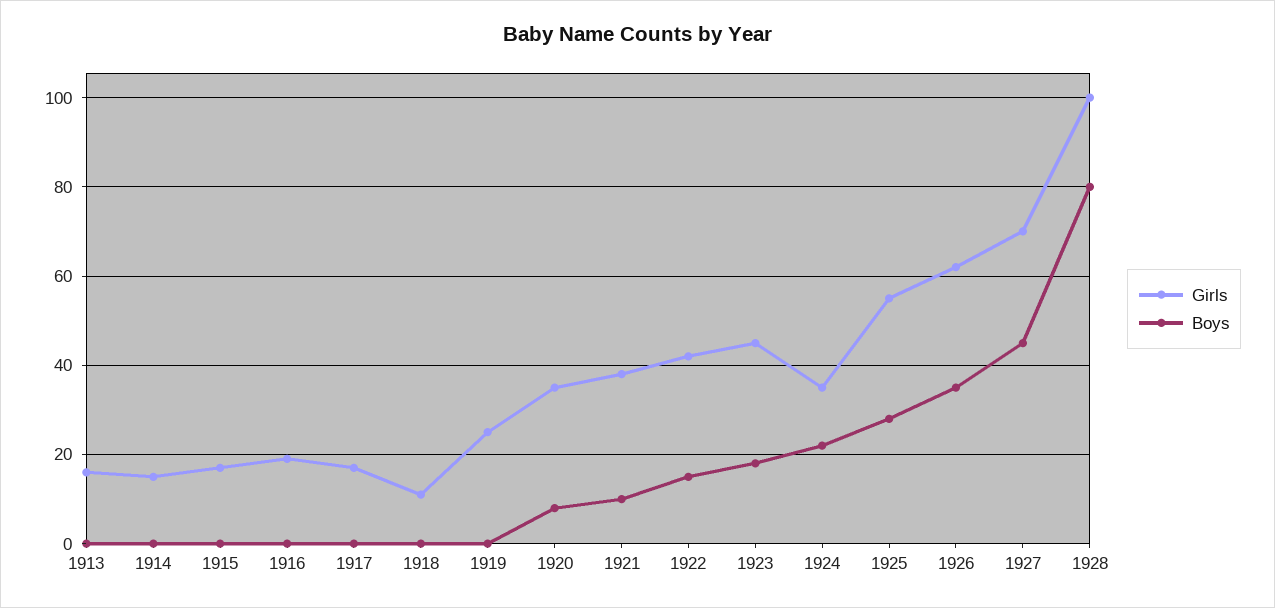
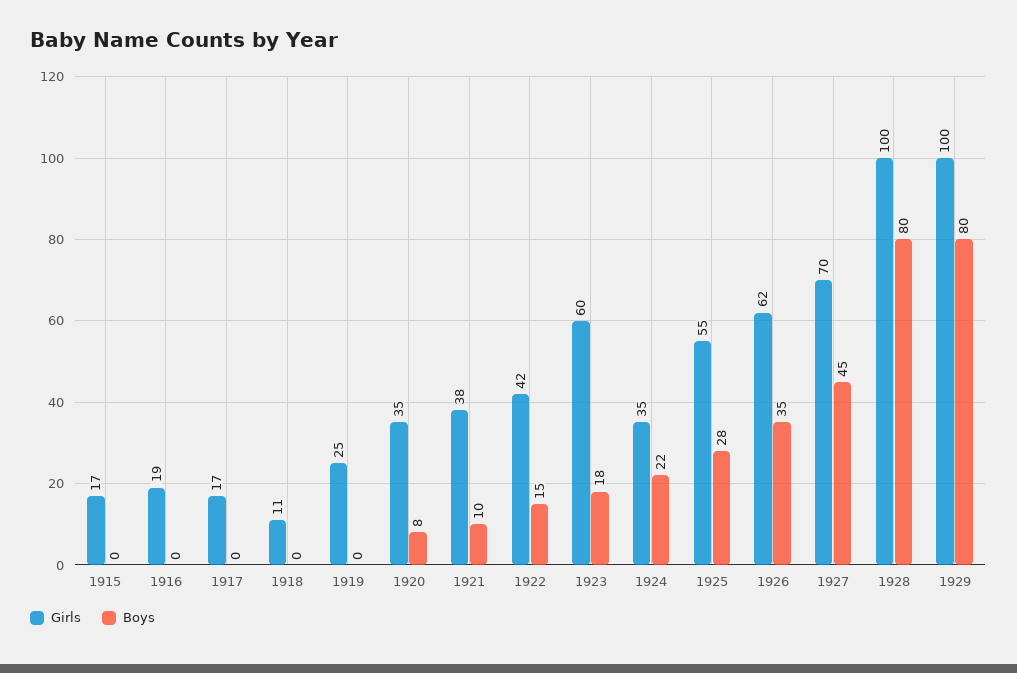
Girls, 1913: 15 -> none
Boys, 1913: 0 -> none
Girls, 1914: 15 -> none
Boys, 1914: 0 -> none
Girls, 1923: 45 -> 60
Girls, 1929: none -> 100
Boys, 1929: none -> 80

